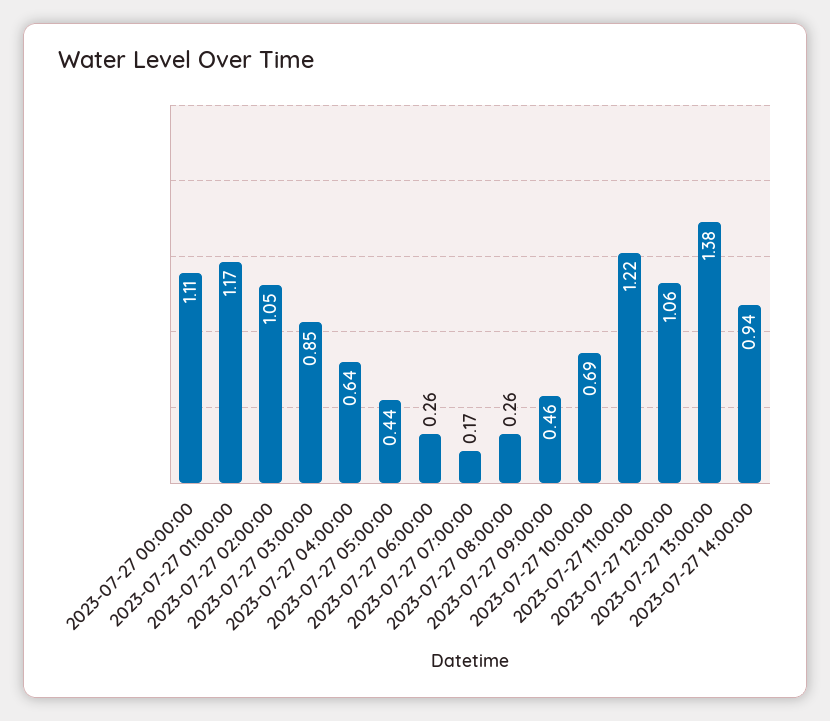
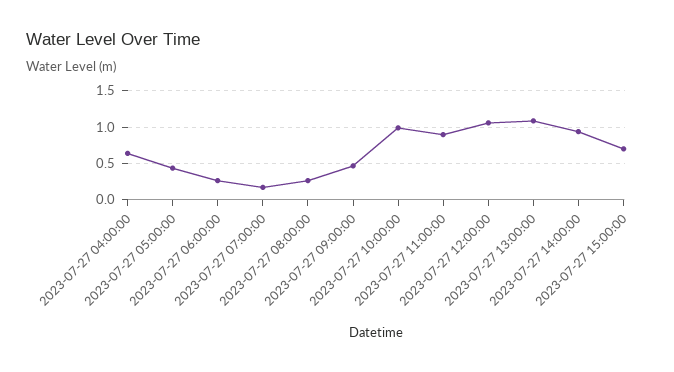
2023-07-27 00:00:00: 1.11 -> none
2023-07-27 01:00:00: 1.17 -> none
2023-07-27 02:00:00: 1.05 -> none
2023-07-27 03:00:00: 0.85 -> none
2023-07-27 10:00:00: 0.69 -> 1
2023-07-27 11:00:00: 1.22 -> 0.9
2023-07-27 13:00:00: 1.38 -> 1.1
2023-07-27 15:00:00: none -> 0.7

